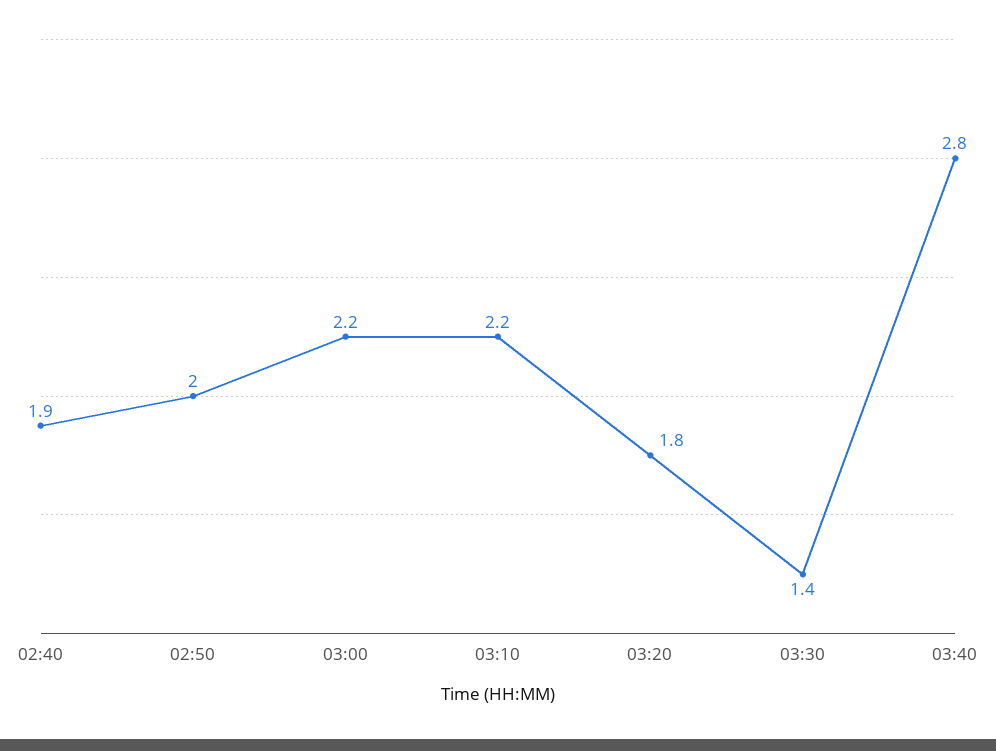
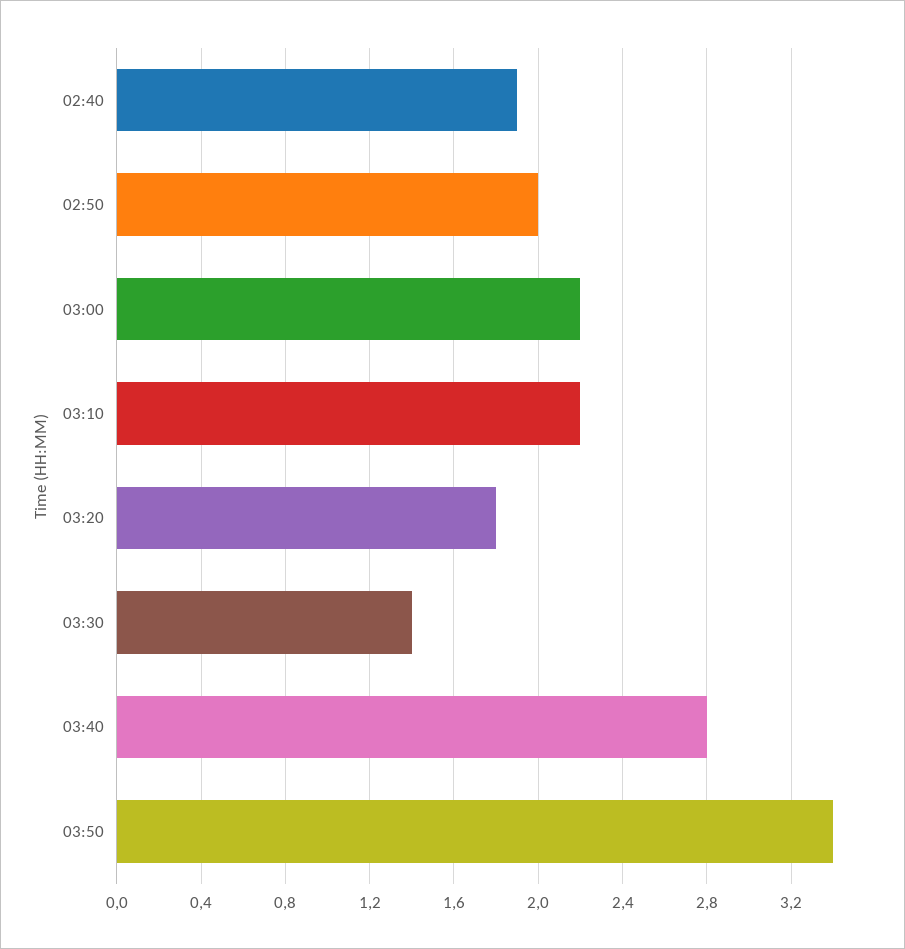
03:50: none -> 3.4

